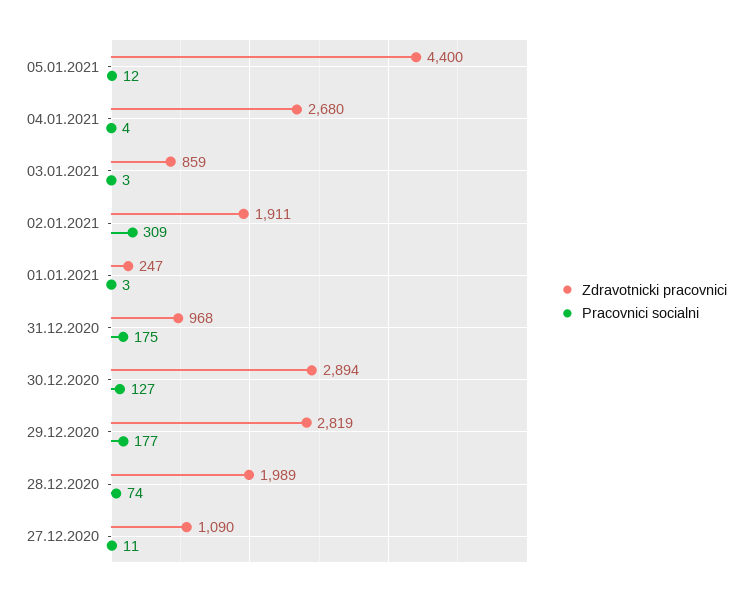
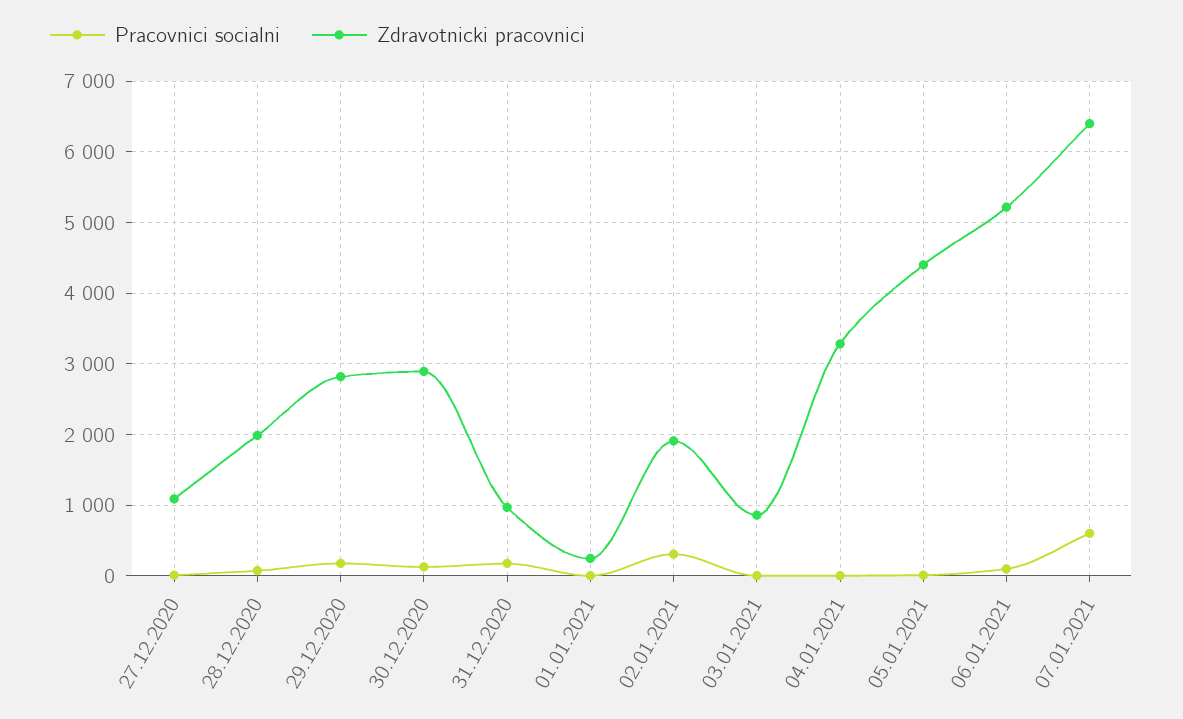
Zdravotnicki pracovnici, 04.01.2021: 2680 -> 3300
Pracovnici socialni, 06.01.2021: none -> 100
Zdravotnicki pracovnici, 06.01.2021: none -> 5200
Pracovnici socialni, 07.01.2021: none -> 600
Zdravotnicki pracovnici, 07.01.2021: none -> 6400

